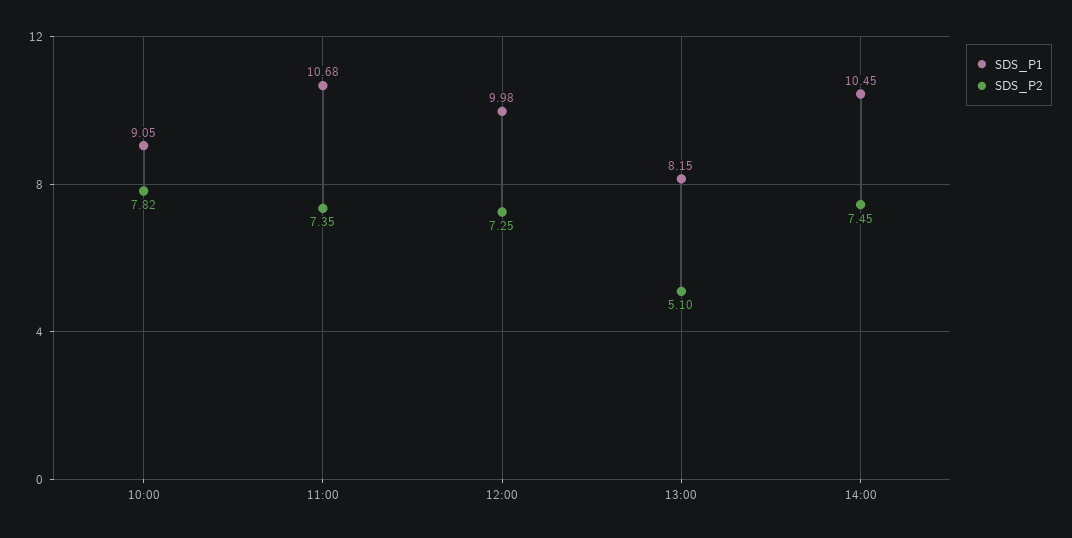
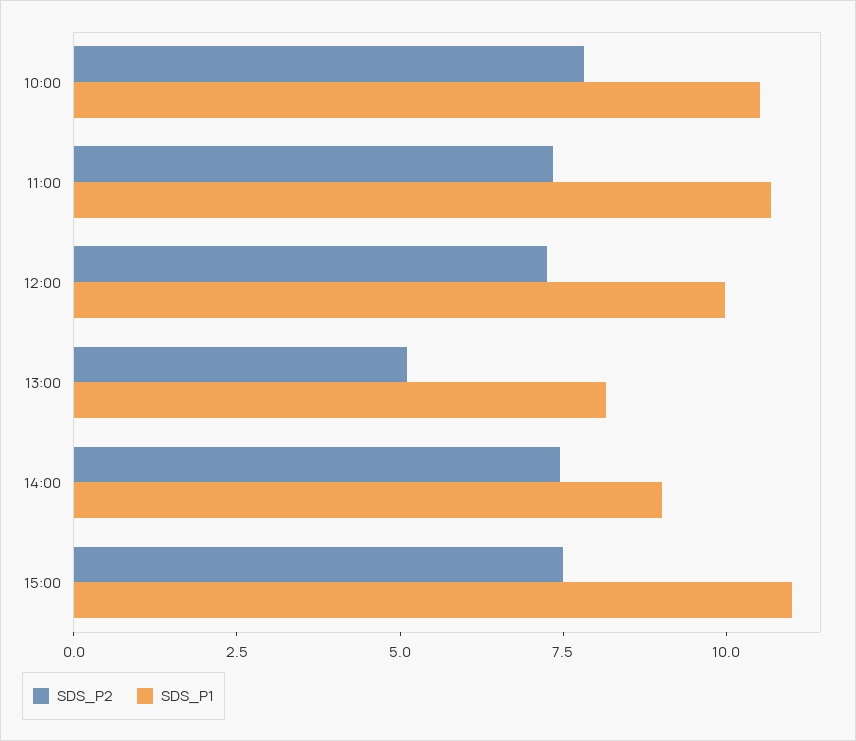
SDS_P1, 10:00: 9.05 -> 10.5
SDS_P1, 14:00: 10.45 -> 9
SDS_P2, 15:00: none -> 7.5
SDS_P1, 15:00: none -> 11

